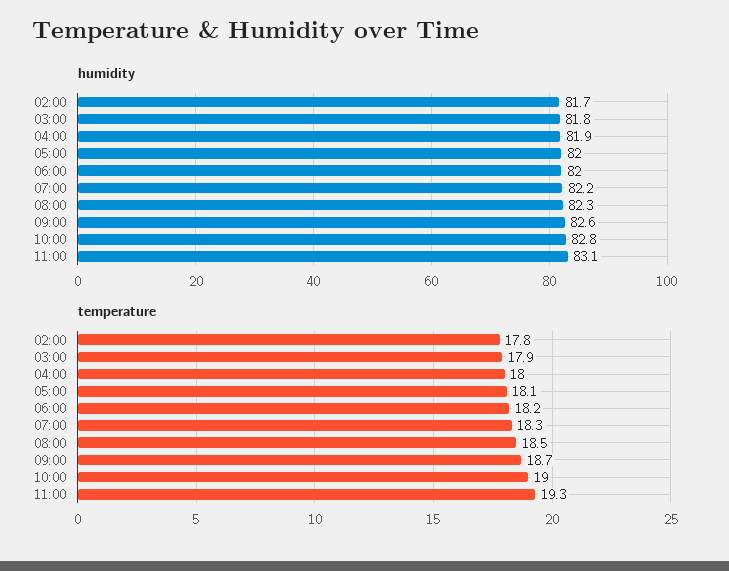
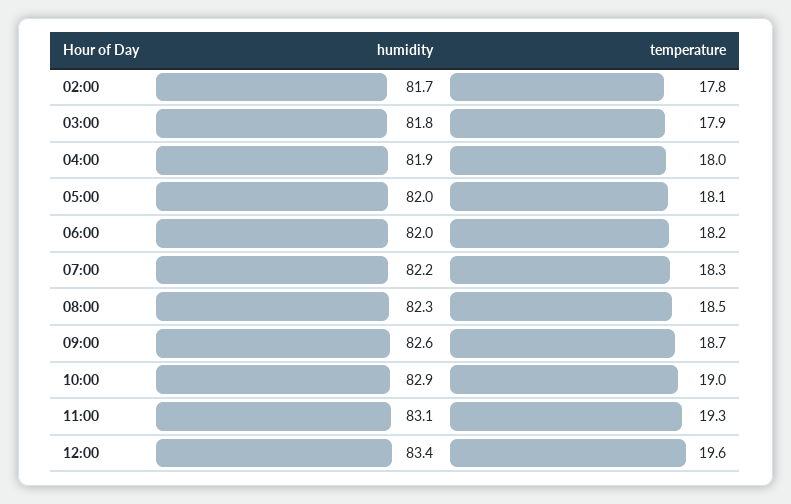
humidity, 10:00: 82.8 -> 82.9
humidity, 12:00: none -> 83.4
temperature, 12:00: none -> 19.6

